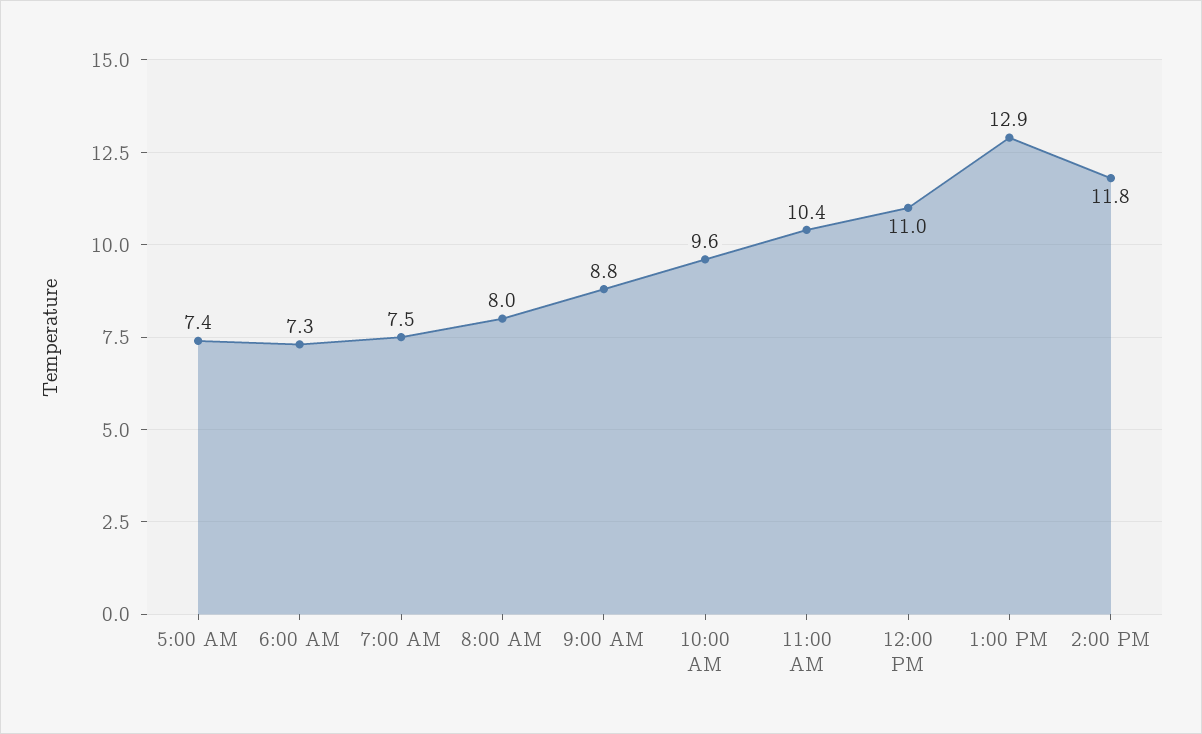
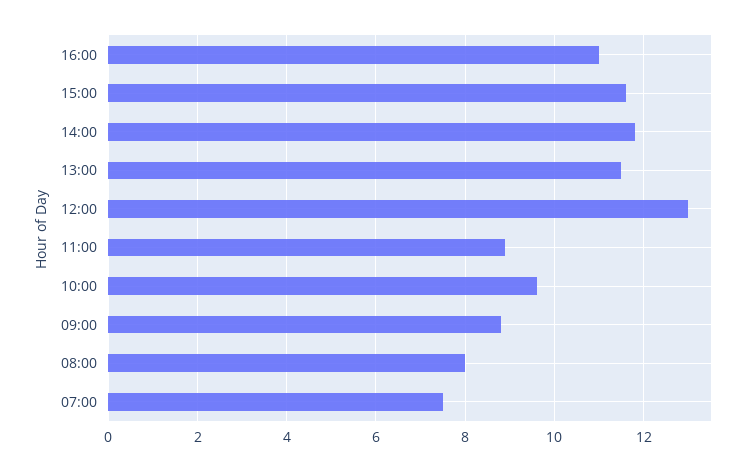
5:00 AM: 7.4 -> none
6:00 AM: 7.3 -> none
11:00 AM: 10.4 -> 9
12:00 PM: 11 -> 13
1:00 PM: 12.9 -> 11.5
16:00: none -> 11
15:00: none -> 11.5

